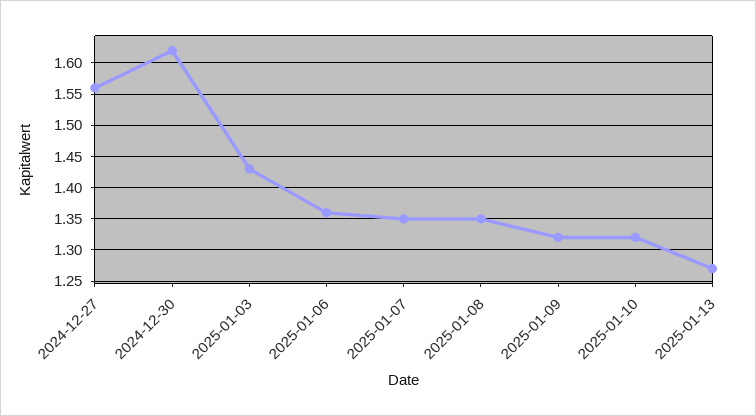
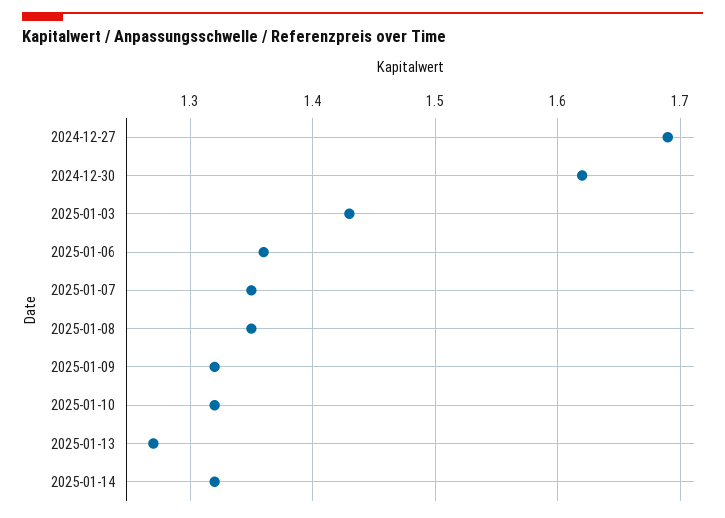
2024-12-27: 1.56 -> 1.69
2025-01-14: none -> 1.32

